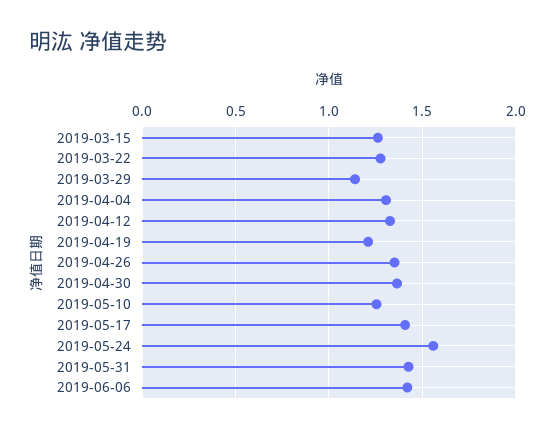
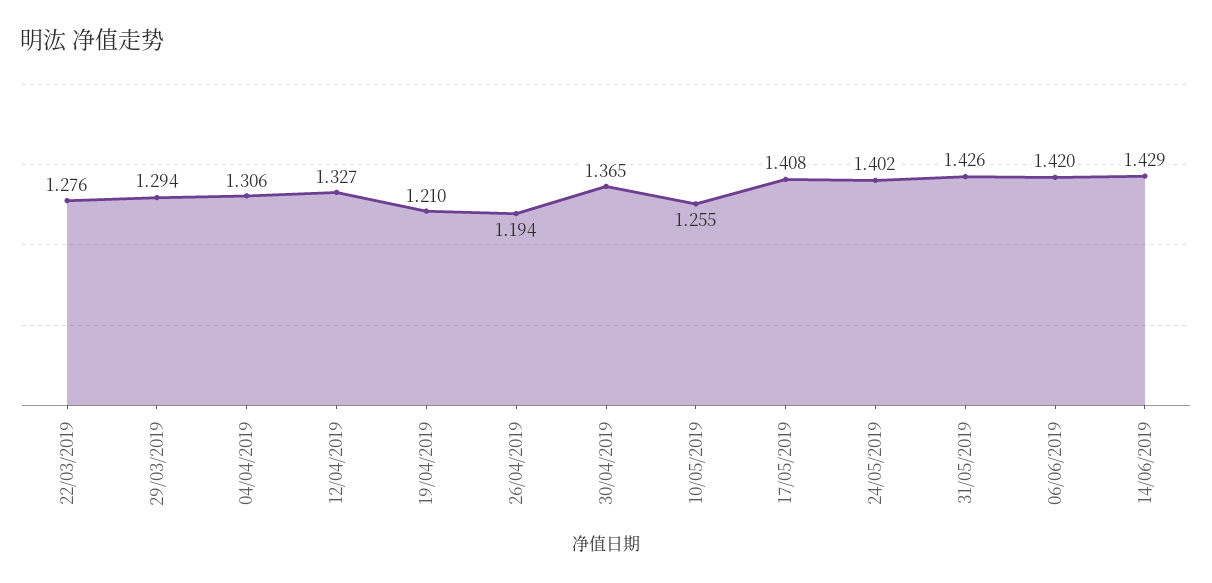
2019-03-15: 1.25 -> none
2019-03-29: 1.15 -> 1.294
2019-04-26: 1.35 -> 1.194
2019-05-24: 1.55 -> 1.402
14/06/2019: none -> 1.429

